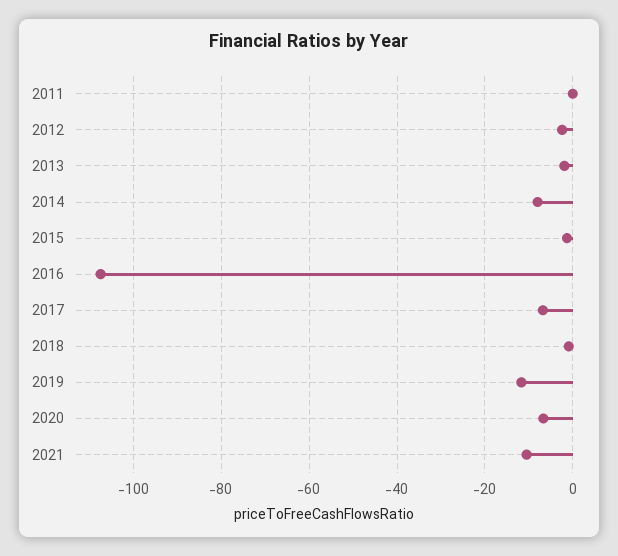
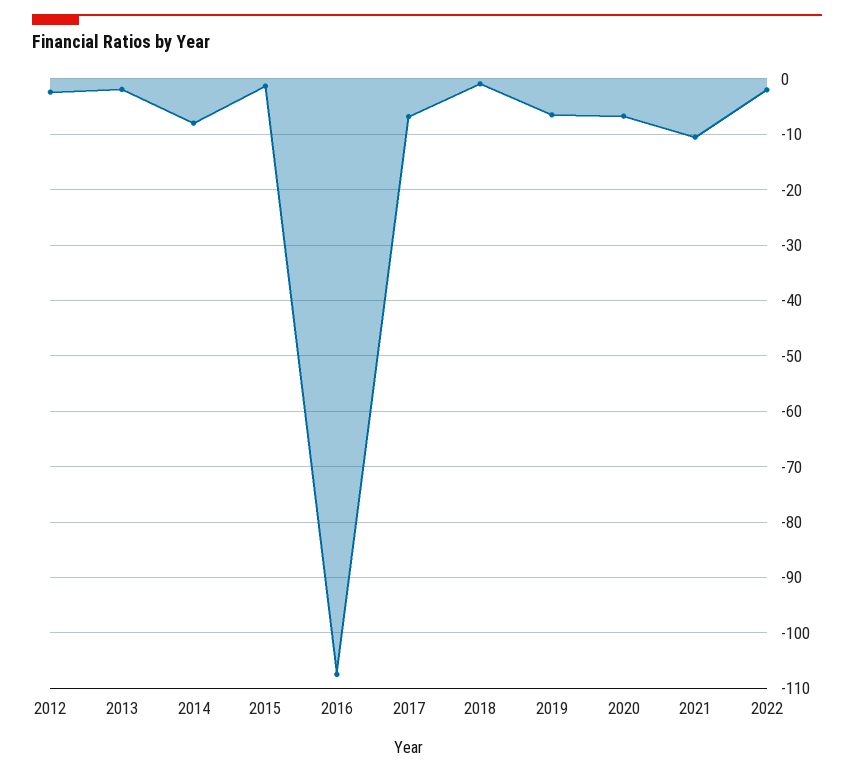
2011: 0 -> none
2019: -12 -> -6
2022: none -> -2

